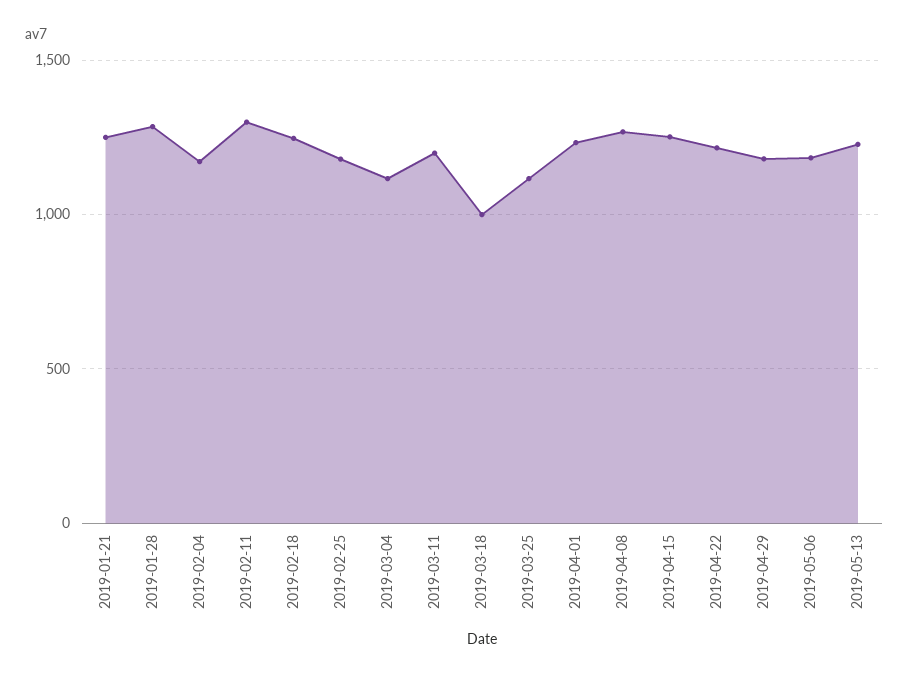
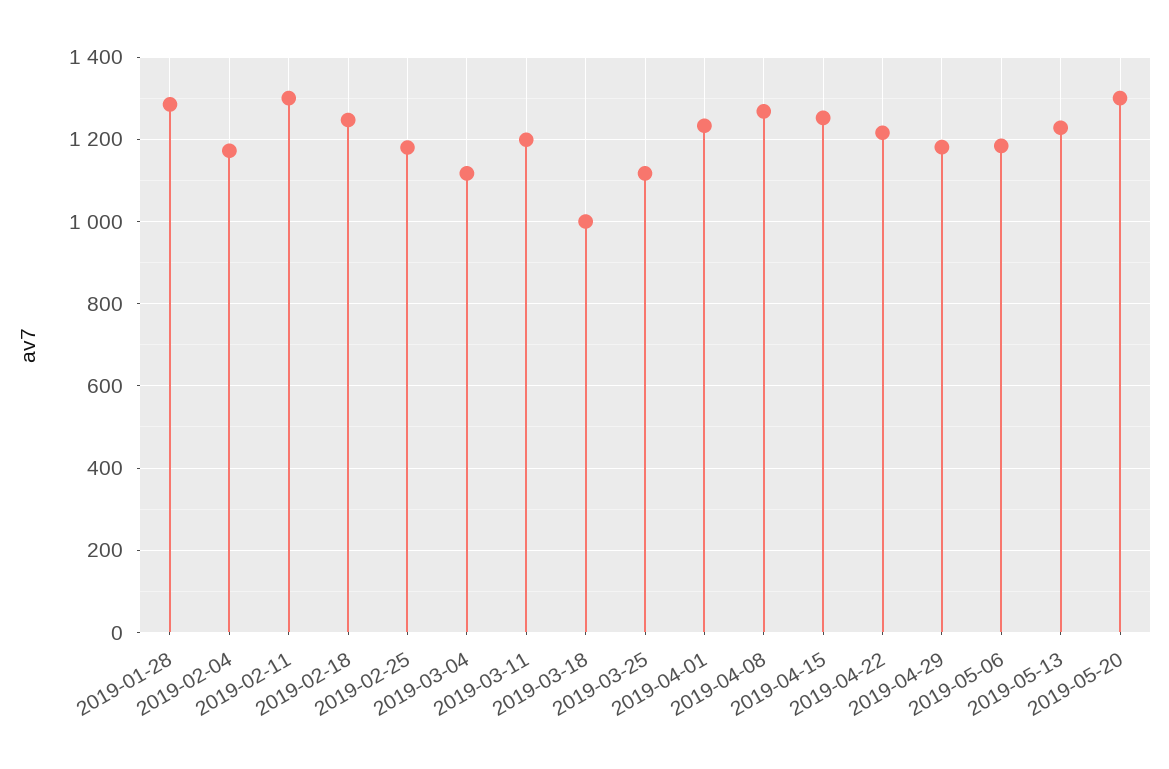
2019-01-21: 1250 -> none
2019-05-20: none -> 1300

